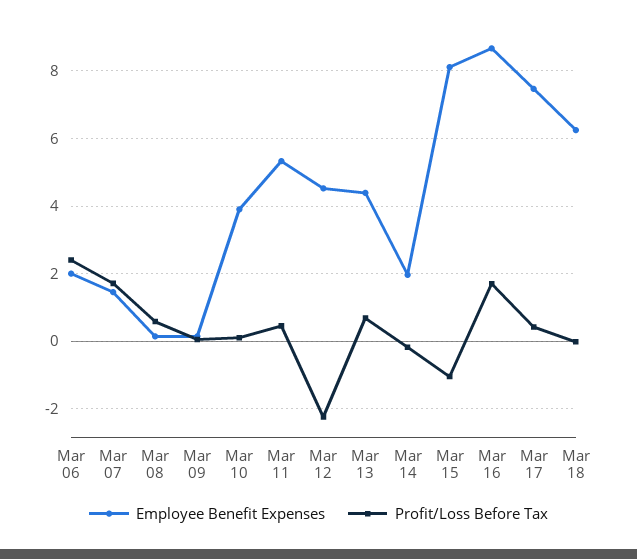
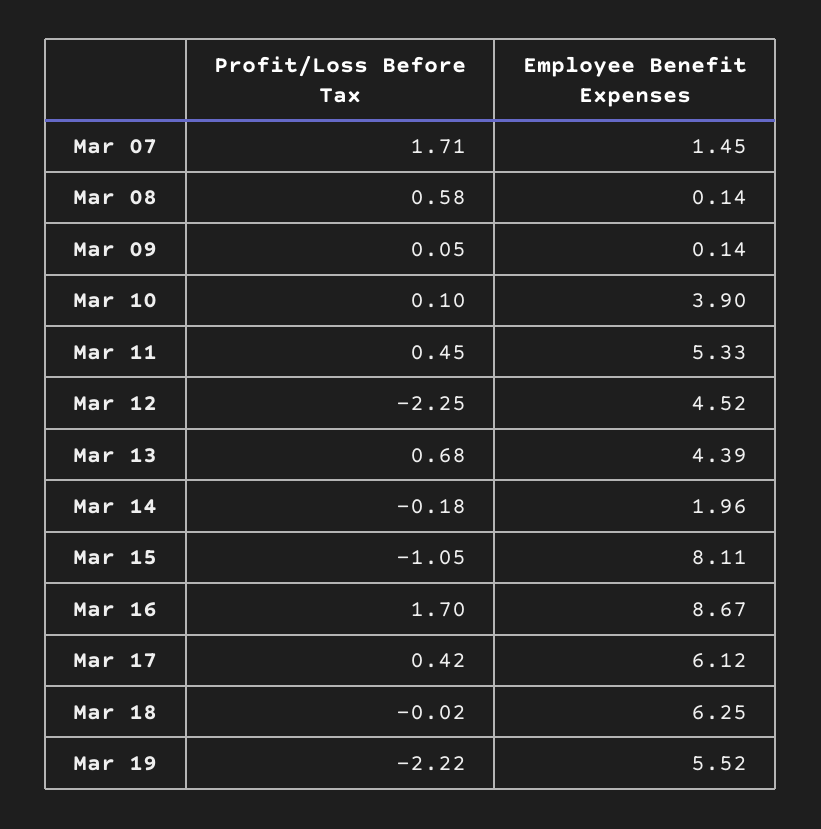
Employee Benefit Expenses, Mar 06: 2 -> none
Profit/Loss Before Tax, Mar 06: 2.4 -> none
Employee Benefit Expenses, Mar 17: 7.4 -> 6.12
Profit/Loss Before Tax, Mar 19: none -> -2.22
Employee Benefit Expenses, Mar 19: none -> 5.52

